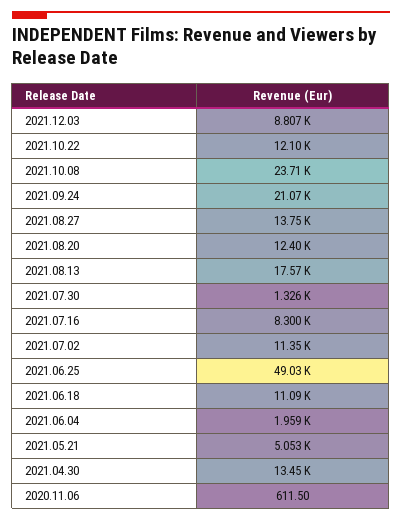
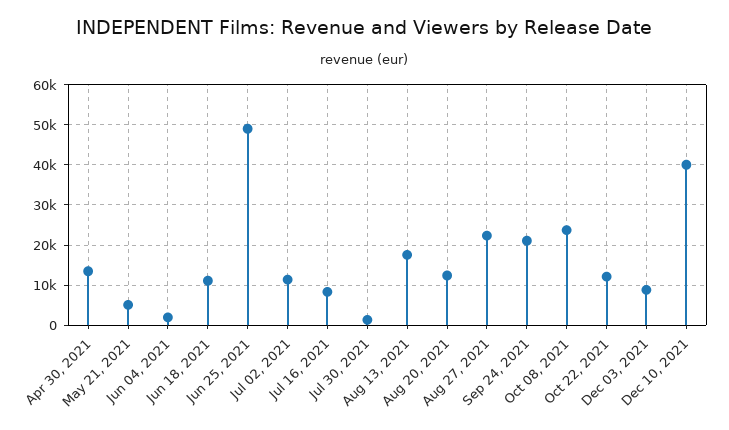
2021.08.27: 13750 -> 22000
2020.11.06: 611.5 -> none
Dec 10, 2021: none -> 40000

